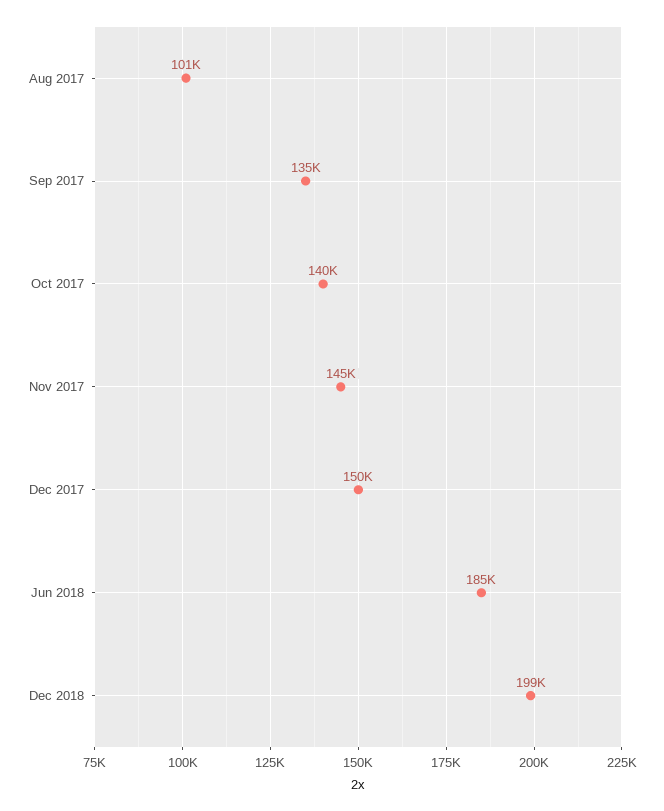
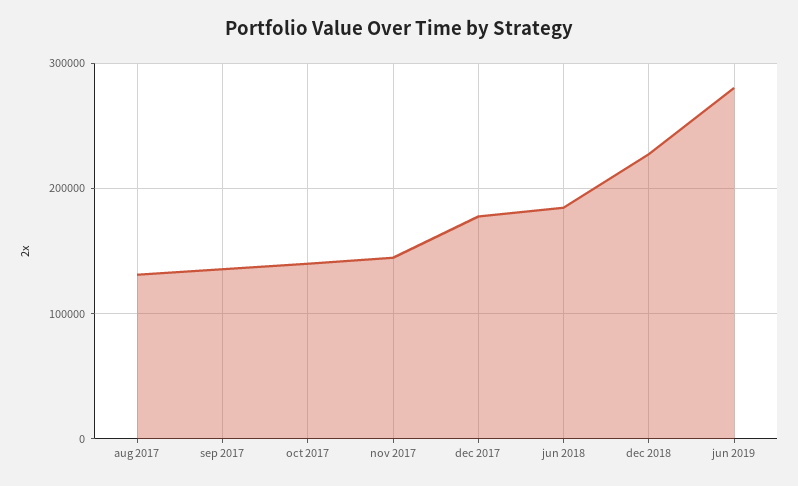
Aug 2017: 101000 -> 130000
Dec 2017: 150000 -> 180000
Dec 2018: 199000 -> 230000
jun 2019: none -> 280000

